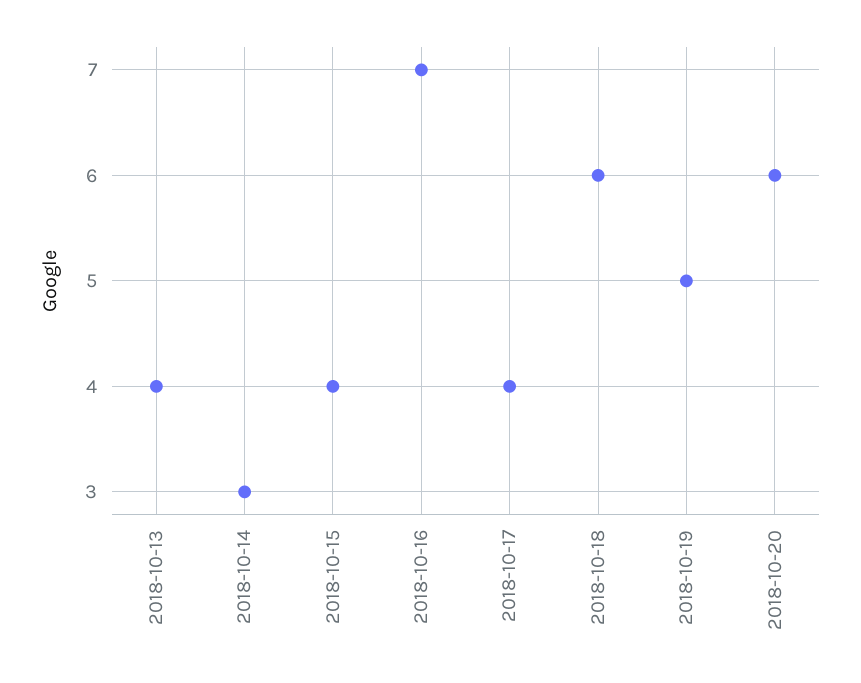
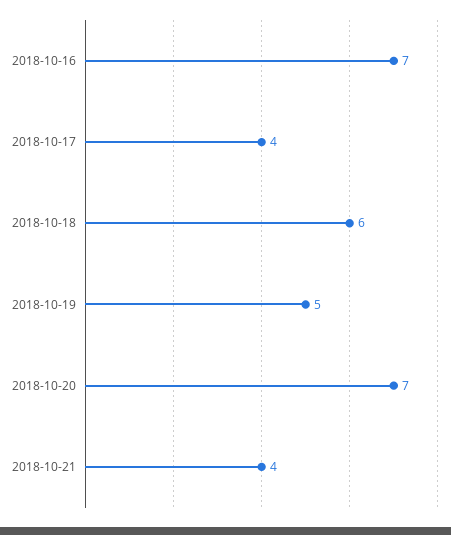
2018-10-13: 4 -> none
2018-10-14: 3 -> none
2018-10-15: 4 -> none
2018-10-20: 6 -> 7
2018-10-21: none -> 4

